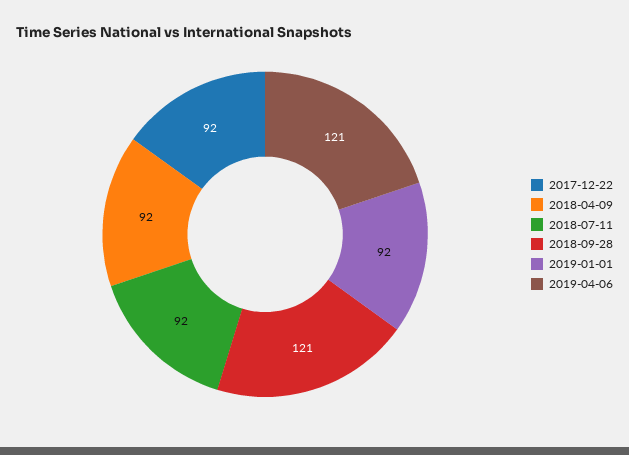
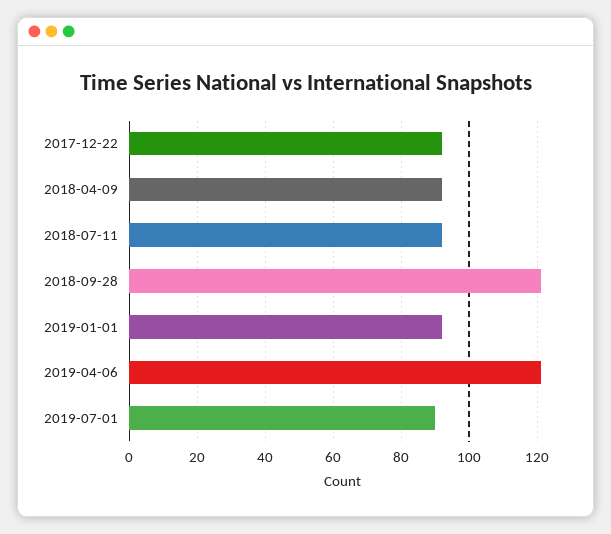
2019-07-01: none -> 90

